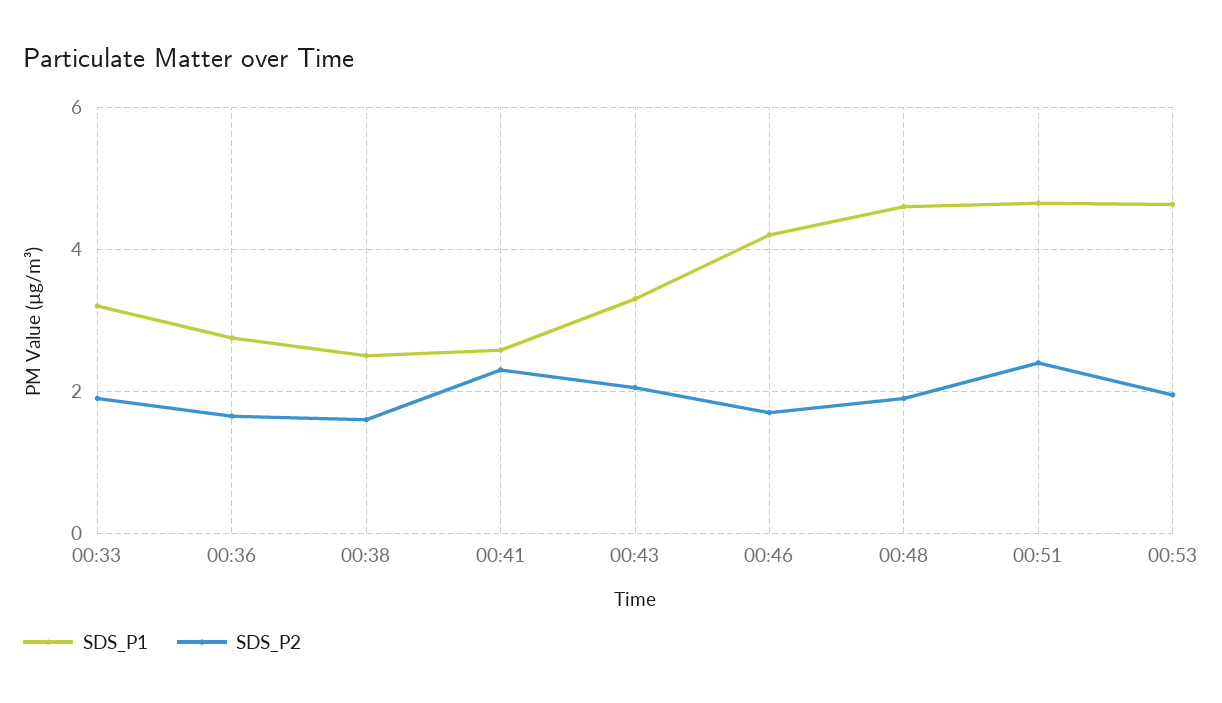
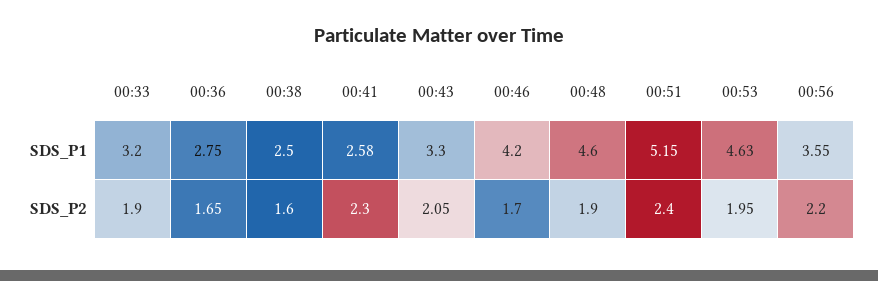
SDS_P1, 00:51: 4.6 -> 5.15
SDS_P1, 00:56: none -> 3.55
SDS_P2, 00:56: none -> 2.2

